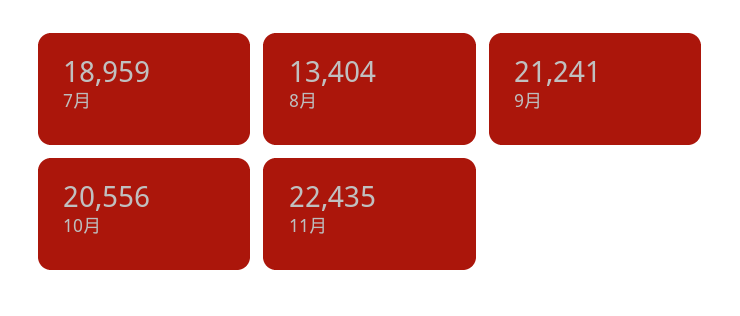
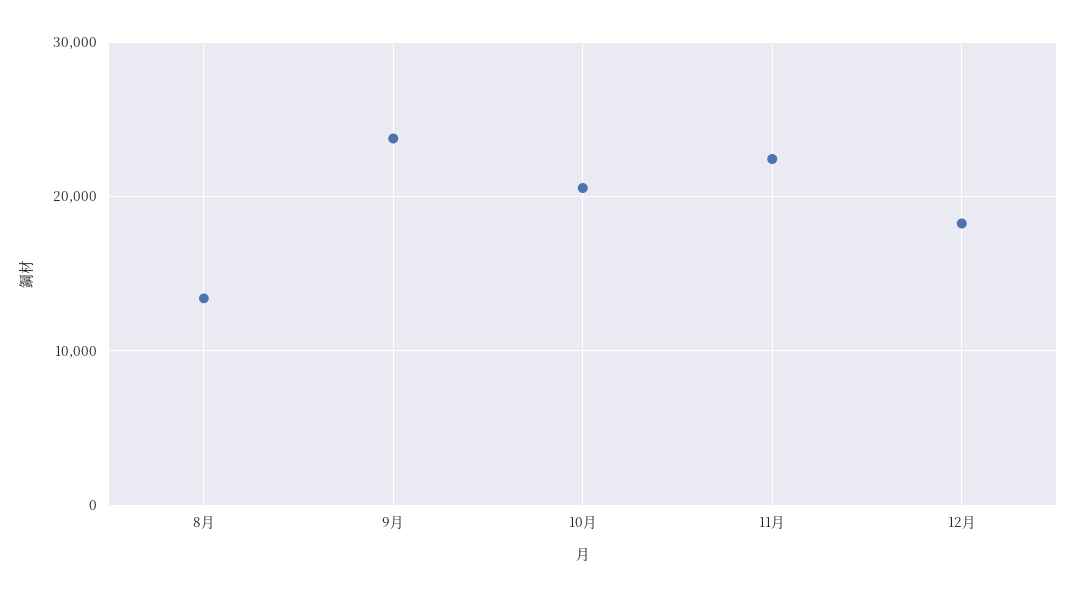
7月: 18959 -> none
9月: 21241 -> 24000
12月: none -> 18000

